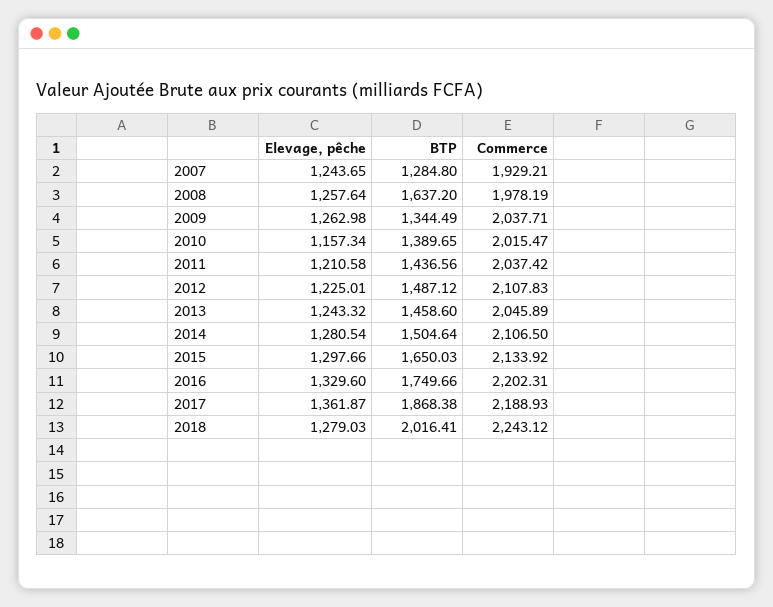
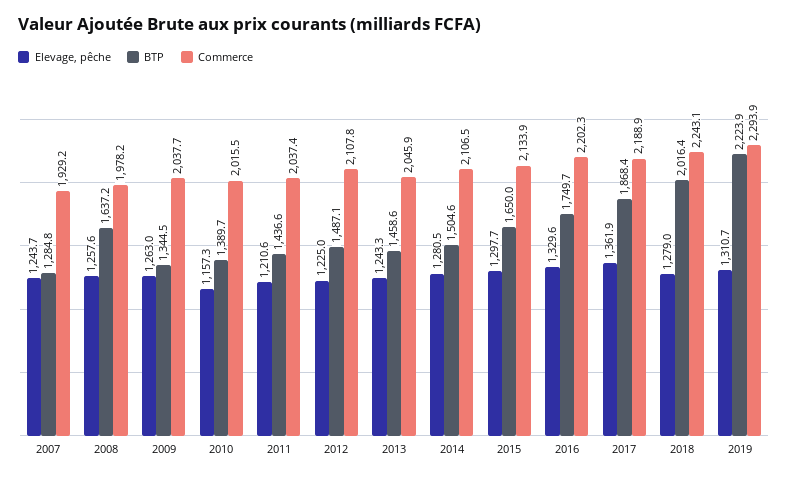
Elevage, pêche, 2019: none -> 1310.7
BTP, 2019: none -> 2223.9
Commerce, 2019: none -> 2293.9

